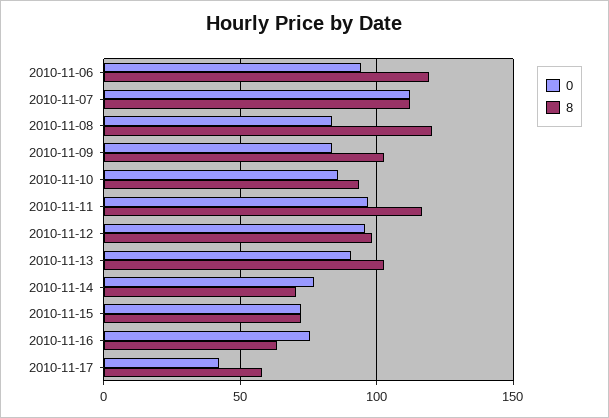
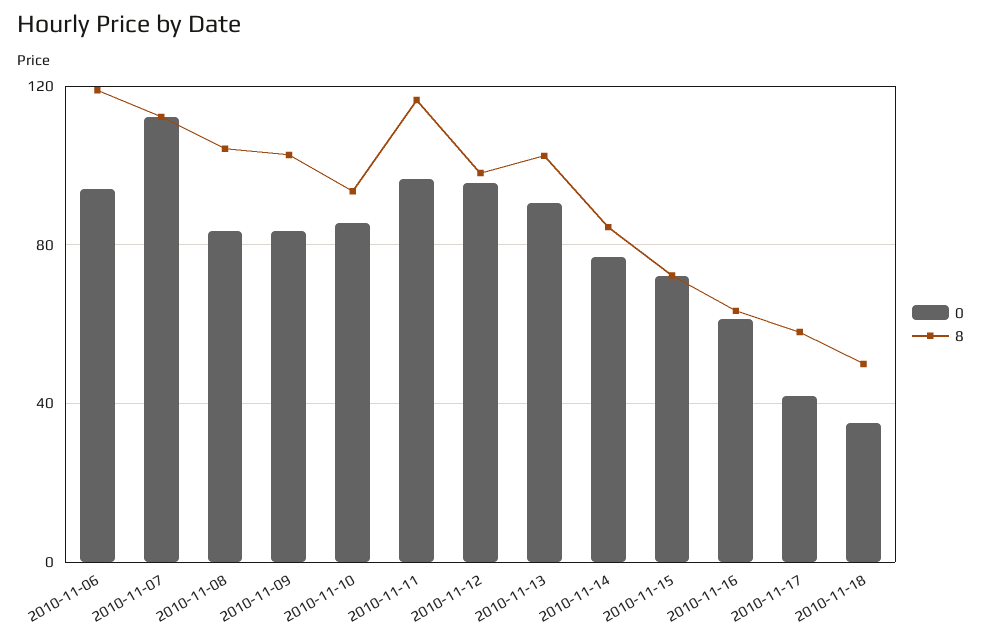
8, 2010-11-08: 120 -> 105
8, 2010-11-14: 70 -> 85
0, 2010-11-16: 75 -> 60
0, 2010-11-18: none -> 35
8, 2010-11-18: none -> 50

